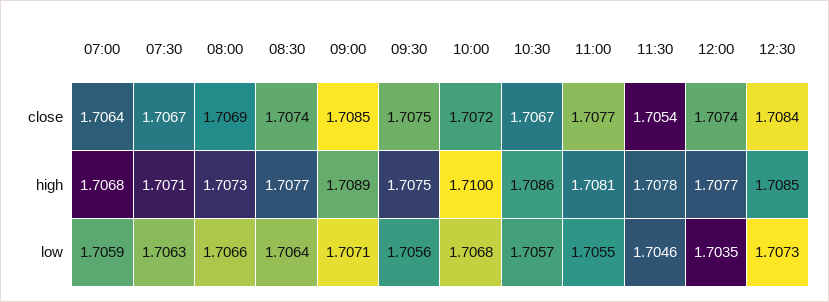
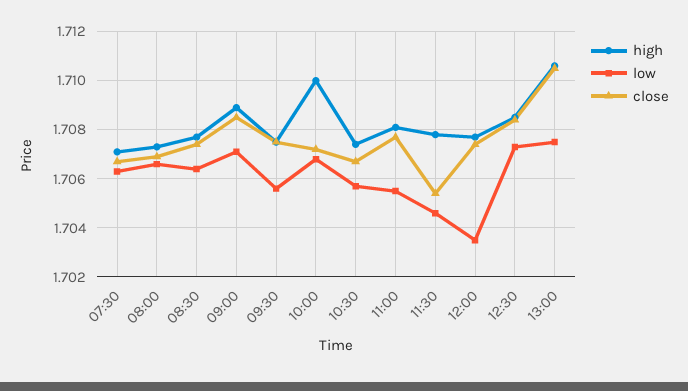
close, 07:00: 1.7064 -> none
high, 07:00: 1.7068 -> none
high, 10:30: 1.7086 -> 1.7075
low, 07:00: 1.7059 -> none
high, 13:00: none -> 1.7105
low, 13:00: none -> 1.7075
close, 13:00: none -> 1.7105

